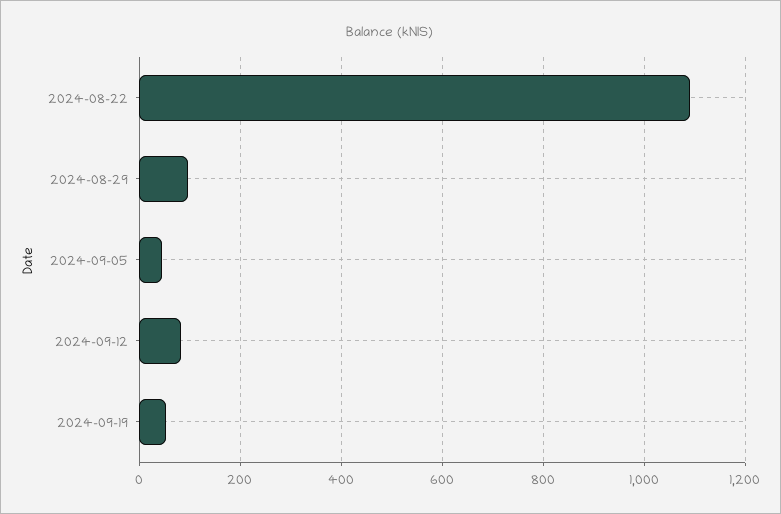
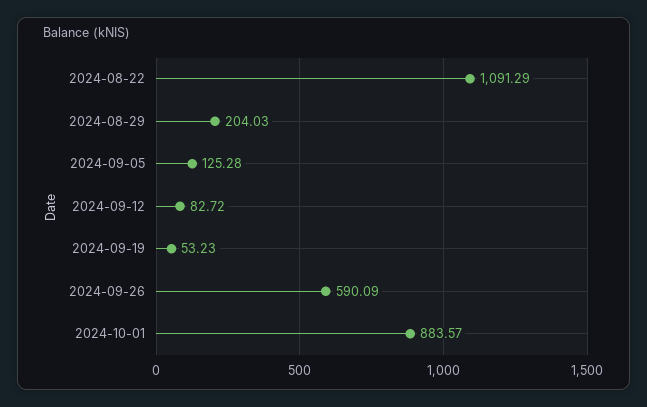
2024-08-29: 100 -> 204.03
2024-09-05: 40 -> 125.28
2024-09-26: none -> 590.09
2024-10-01: none -> 883.57

